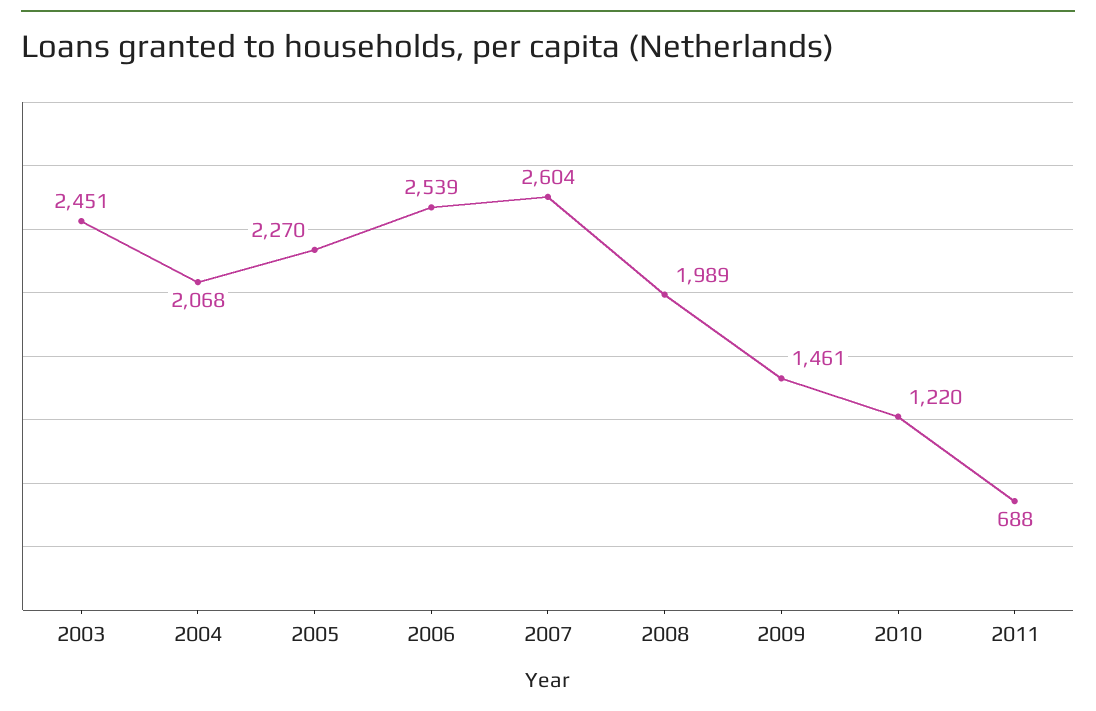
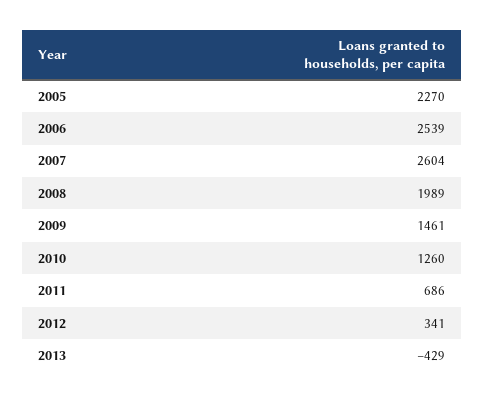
2003: 2451 -> none
2004: 2068 -> none
2010: 1220 -> 1260
2011: 688 -> 686
2012: none -> 341
2013: none -> -429

